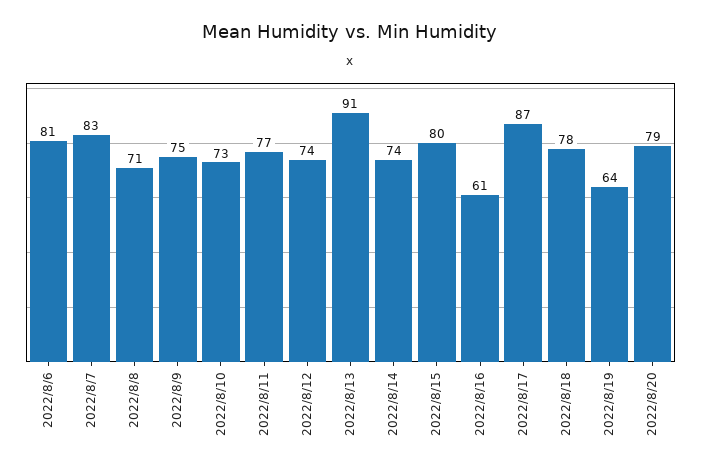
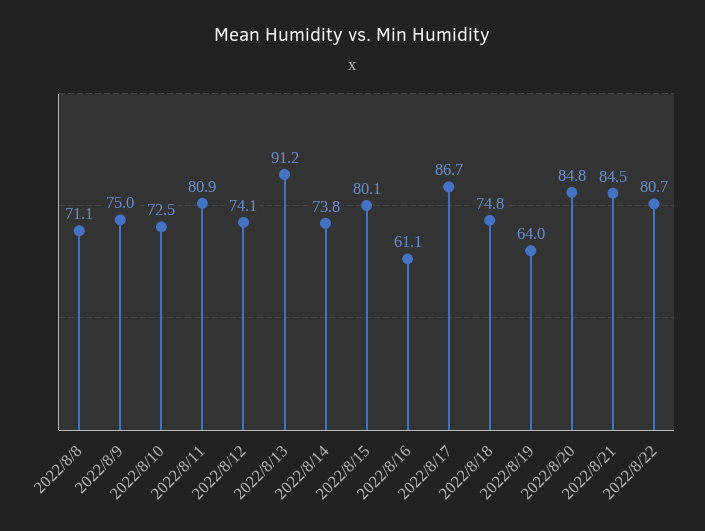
2022/8/6: 81 -> none
2022/8/7: 83 -> none
2022/8/11: 77 -> 80.9
2022/8/18: 78 -> 74.8
2022/8/20: 79 -> 84.8
2022/8/21: none -> 84.5
2022/8/22: none -> 80.7

